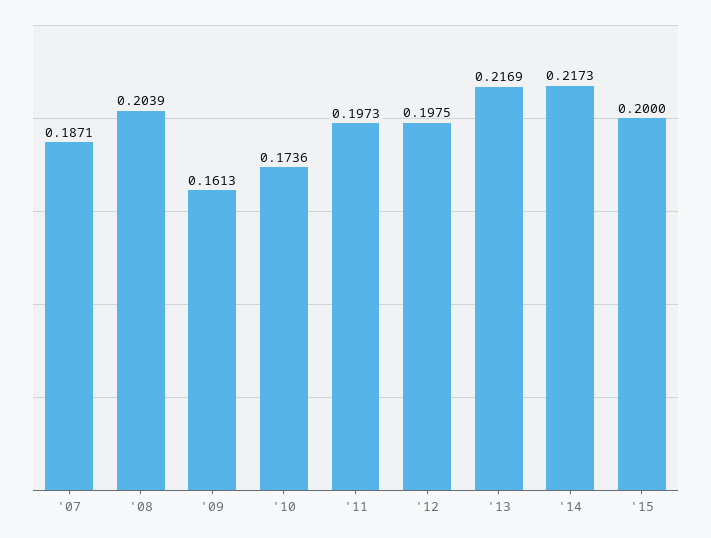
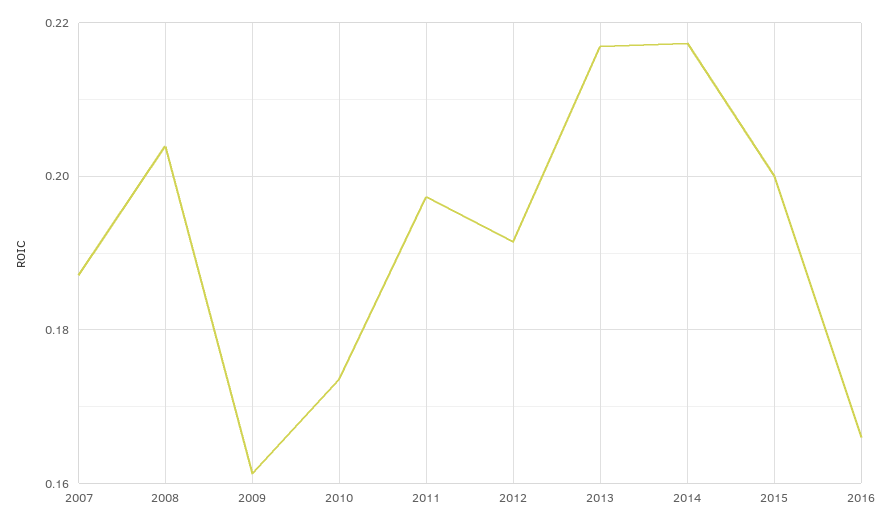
'12: 0.1975 -> 0.192
2016: none -> 0.166

